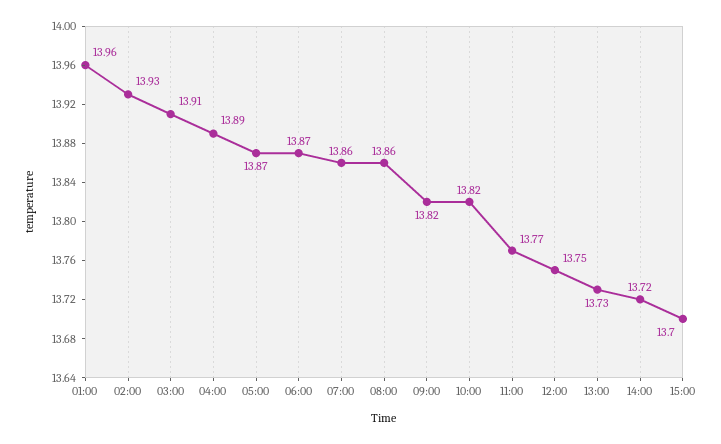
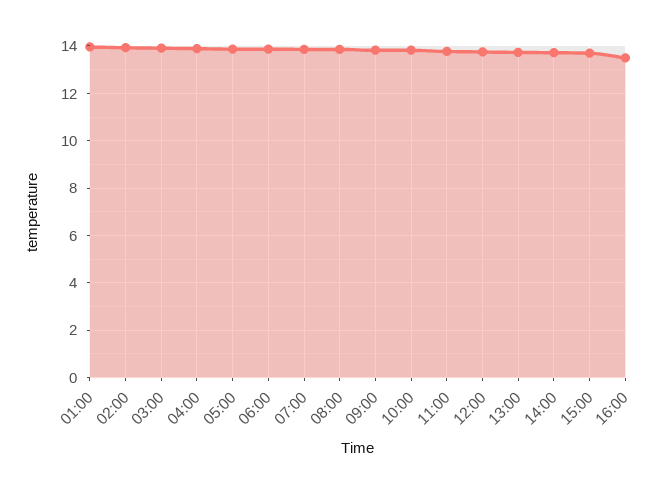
16:00: none -> 13.5

